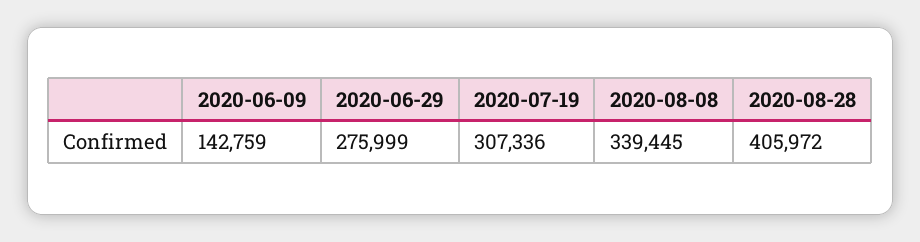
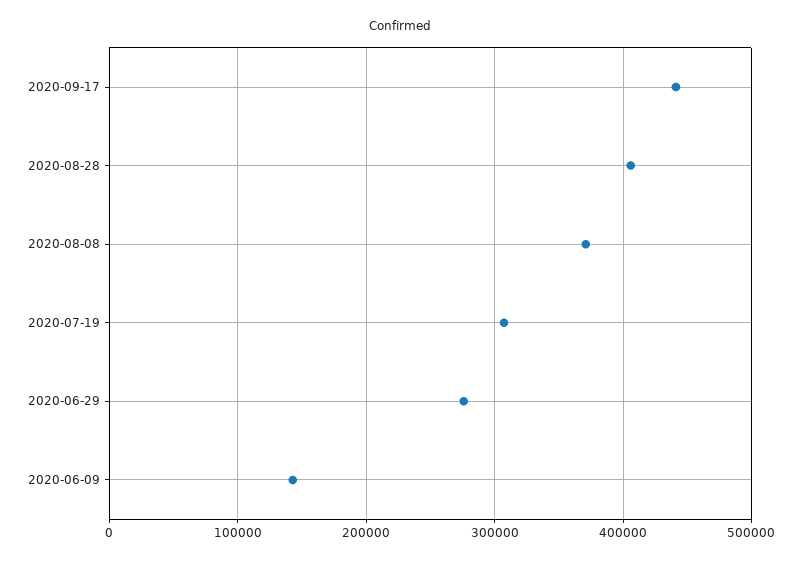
2020-08-08: 339445 -> 370000
2020-09-17: none -> 440000

